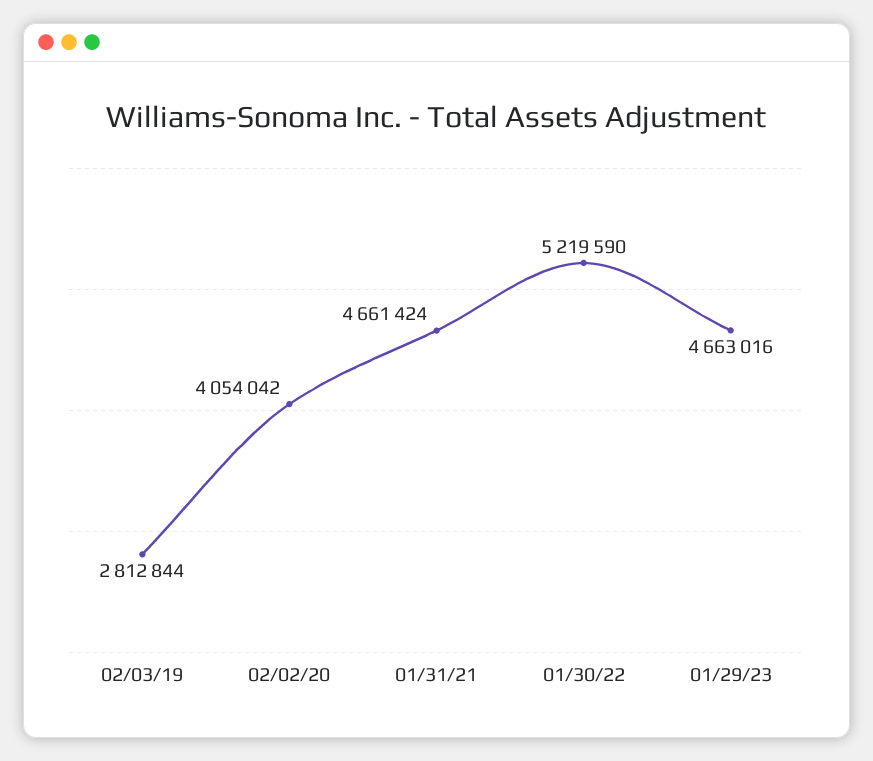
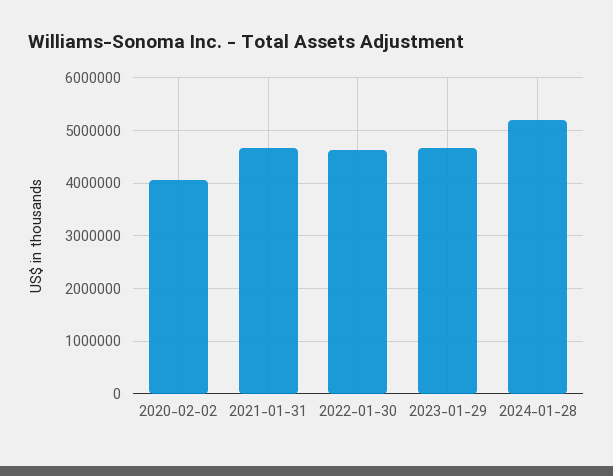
02/03/19: 2812844 -> none
01/30/22: 5219590 -> 4600000
2024-01-28: none -> 5200000

